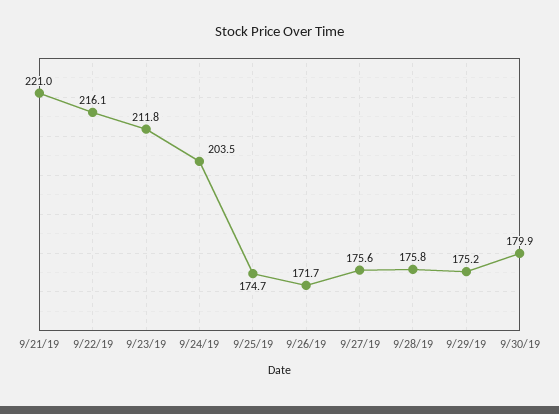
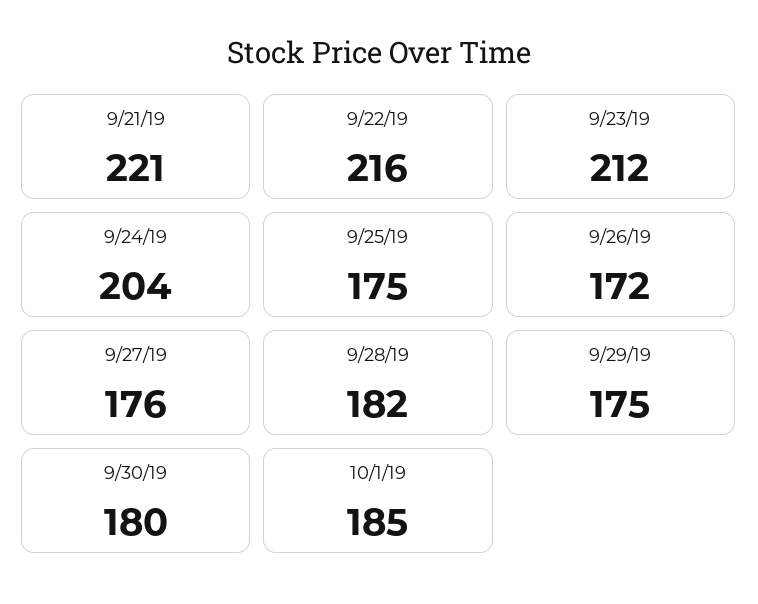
9/28/19: 175.8 -> 182
10/1/19: none -> 185

